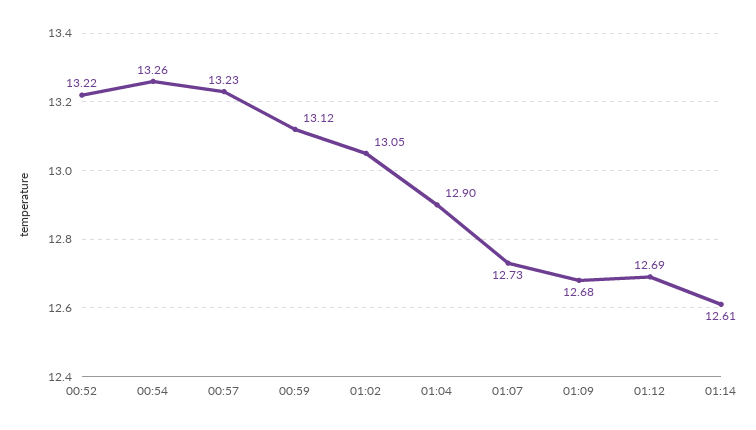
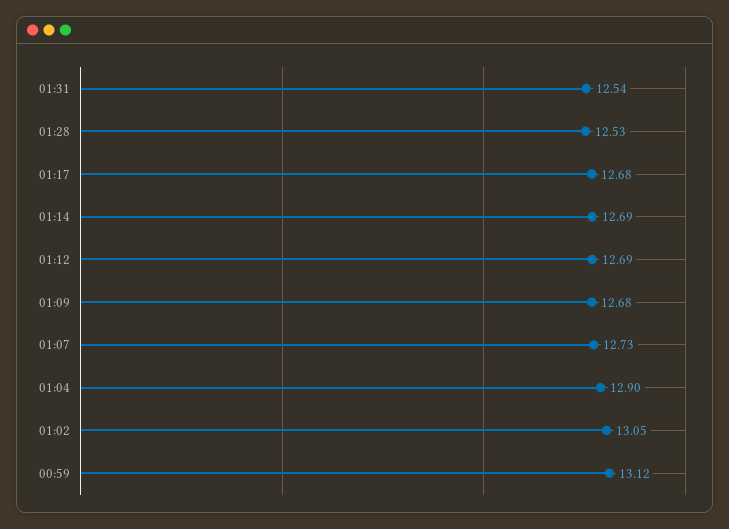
00:52: 13.22 -> none
00:54: 13.26 -> none
00:57: 13.23 -> none
01:14: 12.61 -> 12.69
01:31: none -> 12.54
01:28: none -> 12.53
01:17: none -> 12.68

